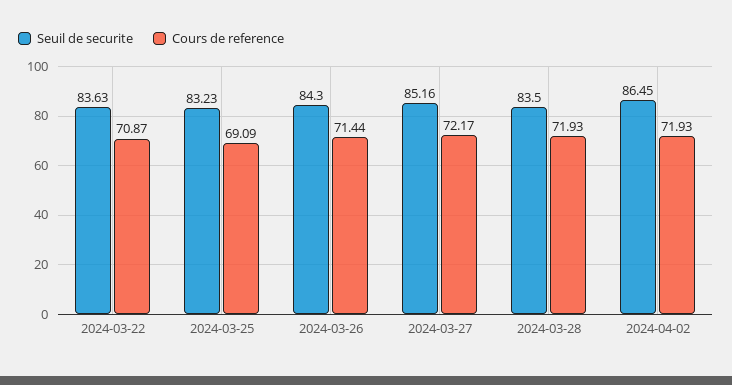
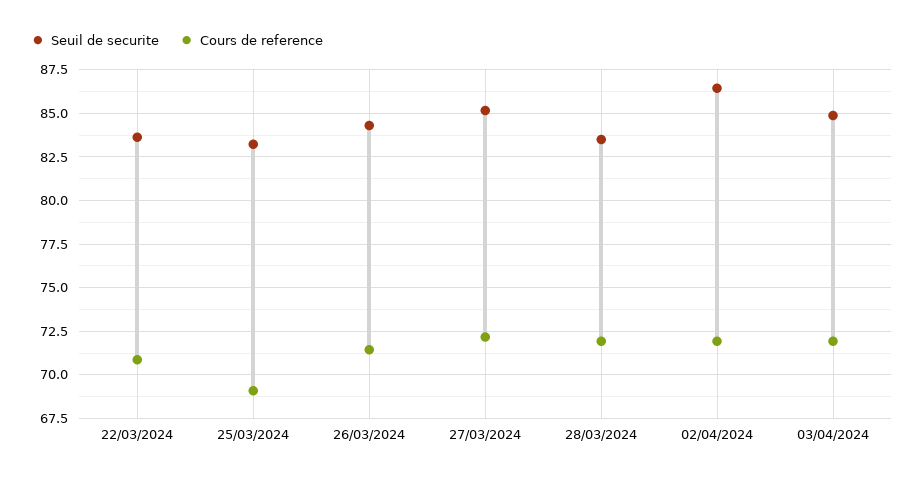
Seuil de securite, 03/04/2024: none -> 85
Cours de reference, 03/04/2024: none -> 72

